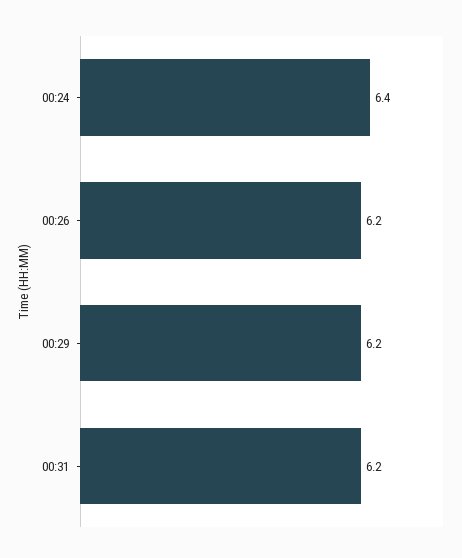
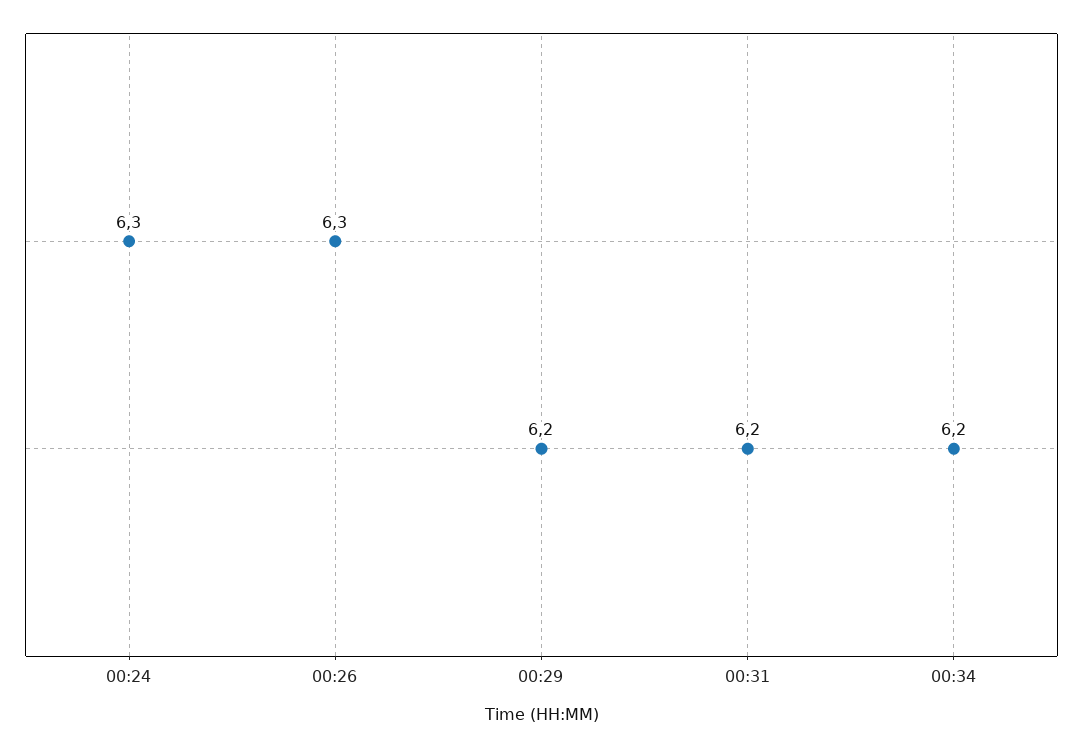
00:24: 6.4 -> 6.3
00:26: 6.2 -> 6.3
00:34: none -> 6.2

